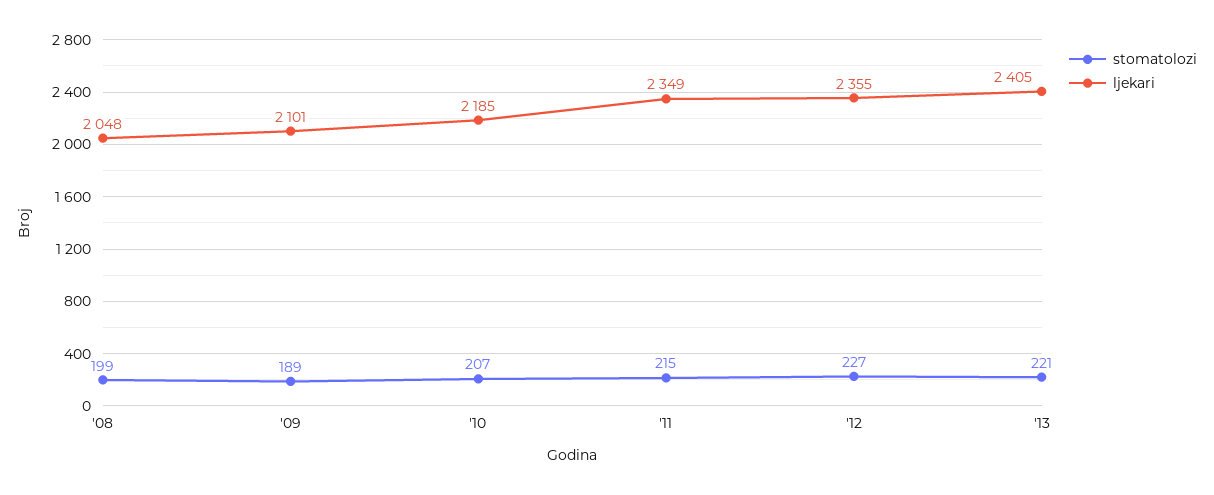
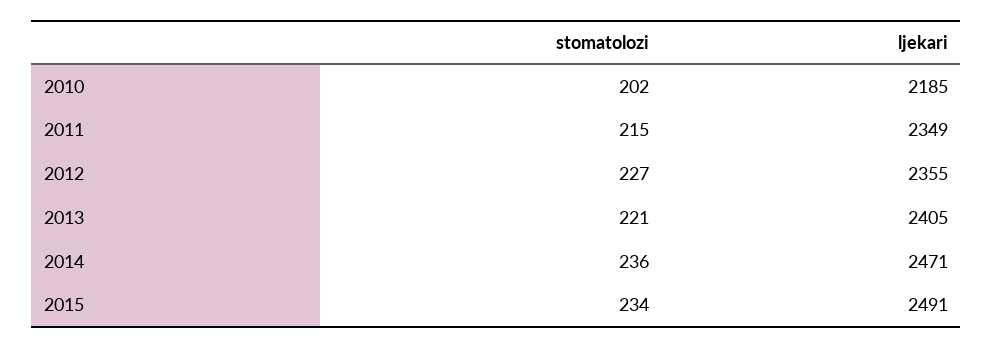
stomatolozi, '08: 199 -> none
ljekari, '08: 2048 -> none
stomatolozi, '09: 189 -> none
ljekari, '09: 2101 -> none
stomatolozi, '10: 207 -> 202
stomatolozi, 2014: none -> 236
ljekari, 2014: none -> 2471
stomatolozi, 2015: none -> 234
ljekari, 2015: none -> 2491

